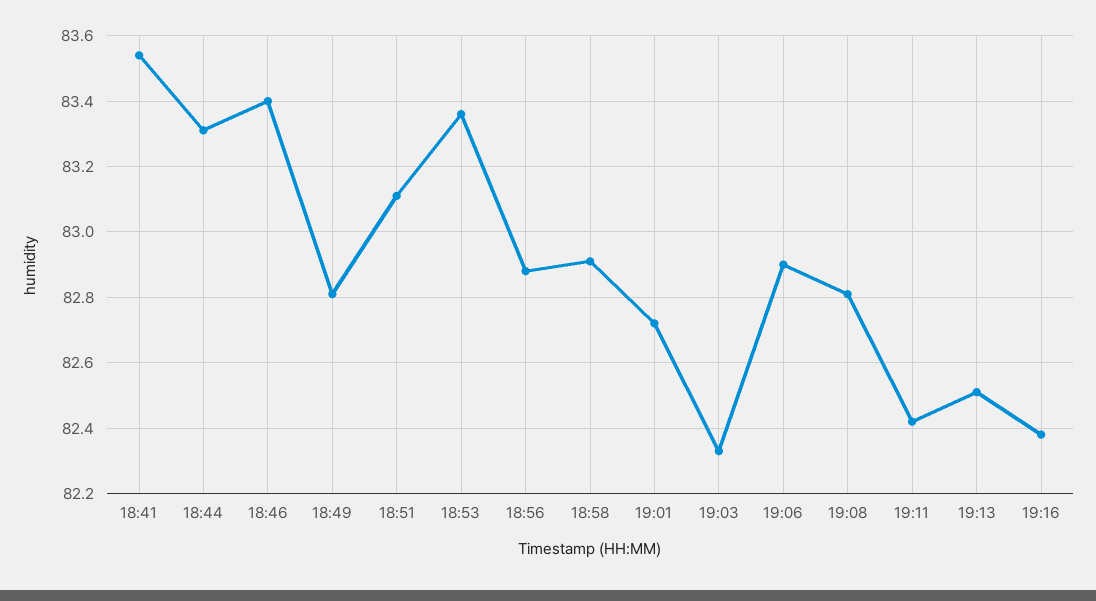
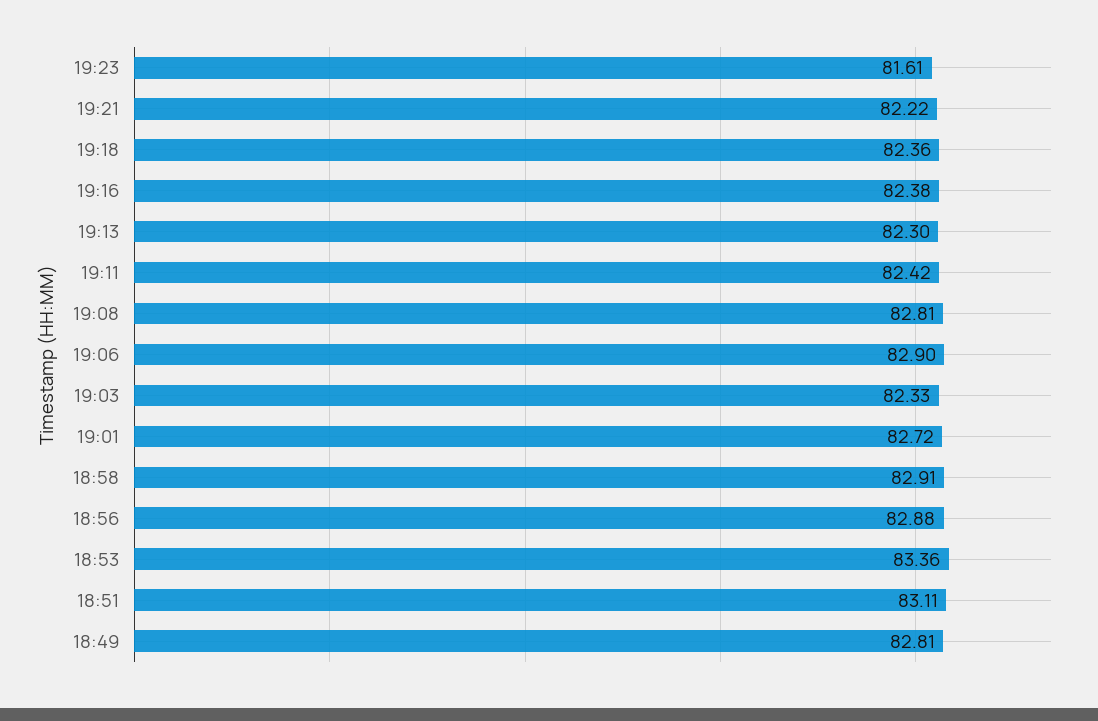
18:41: 83.55 -> none
18:44: 83.3 -> none
18:46: 83.4 -> none
19:13: 82.5 -> 82.3
19:23: none -> 81.61
19:21: none -> 82.22
19:18: none -> 82.36

